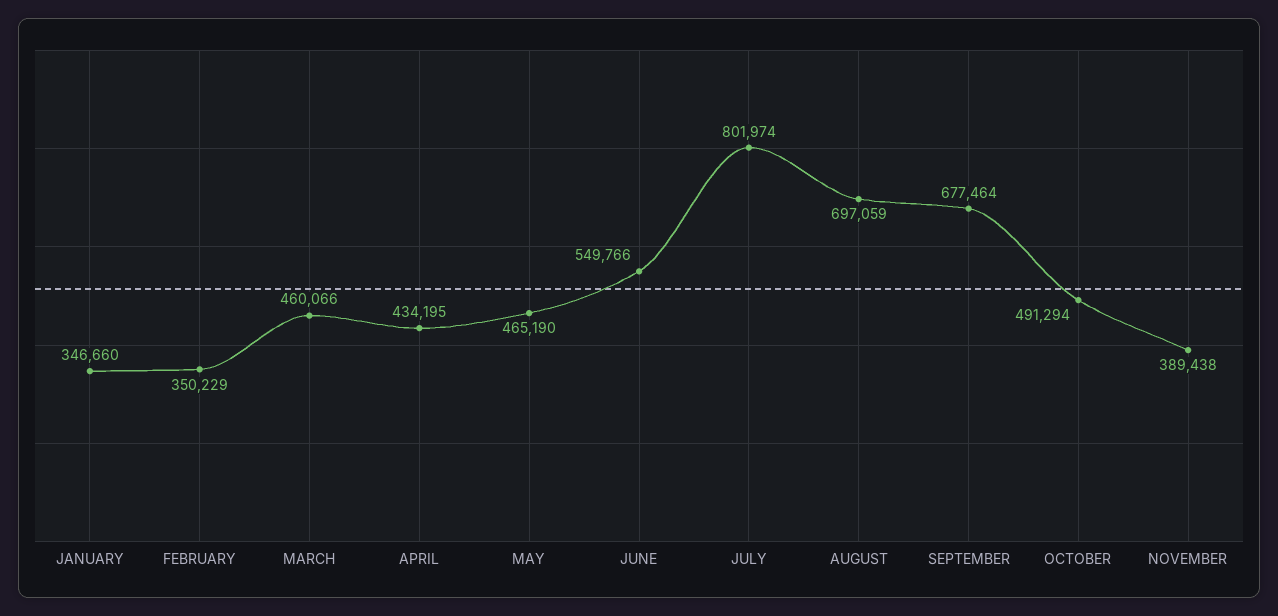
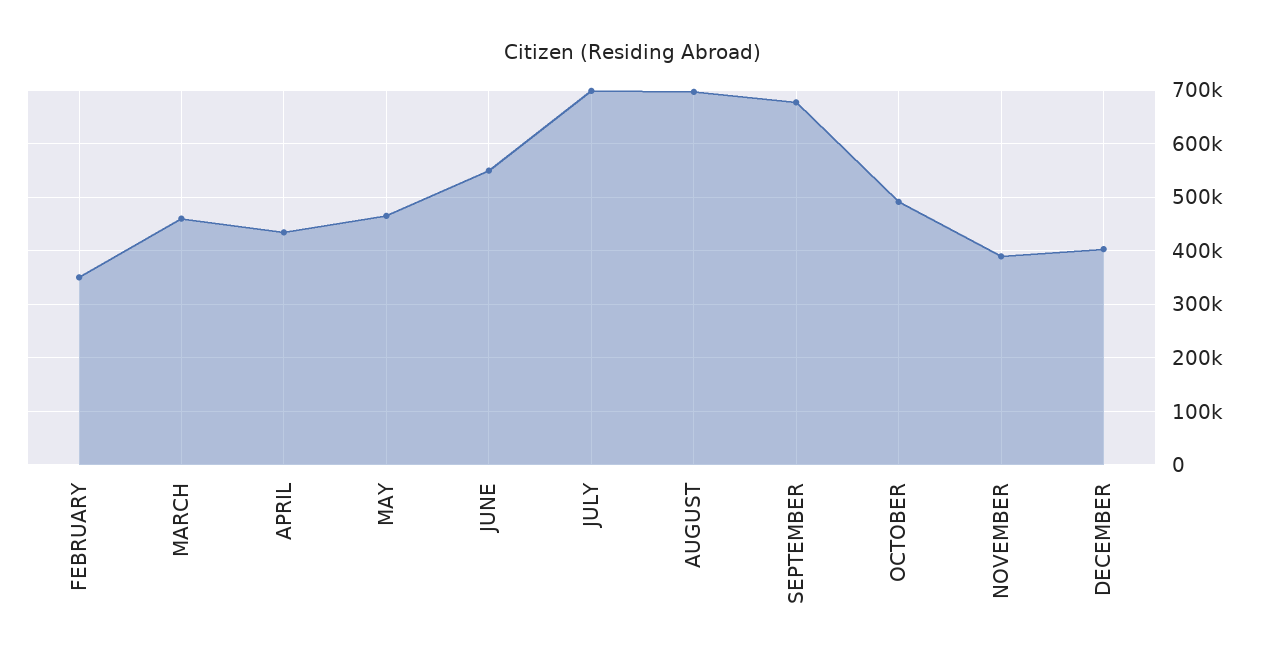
JANUARY: 346660 -> none
JULY: 801974 -> 700000
DECEMBER: none -> 400000

